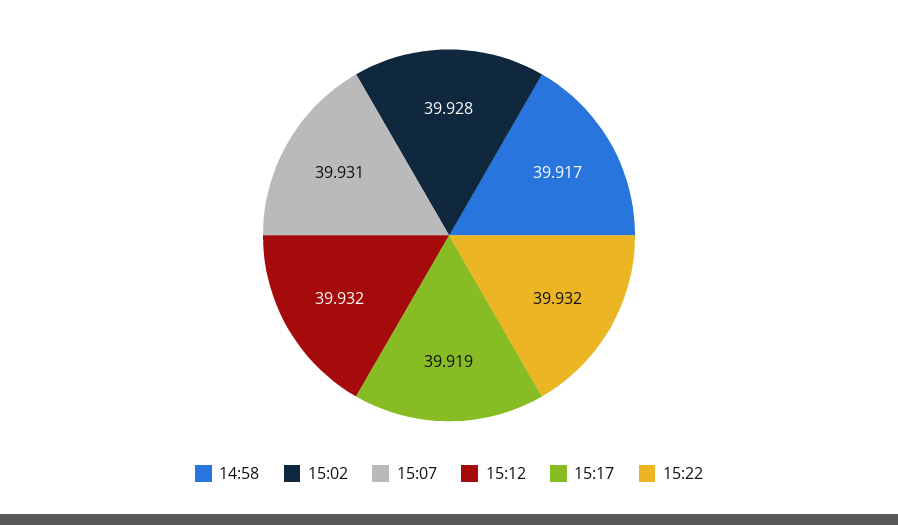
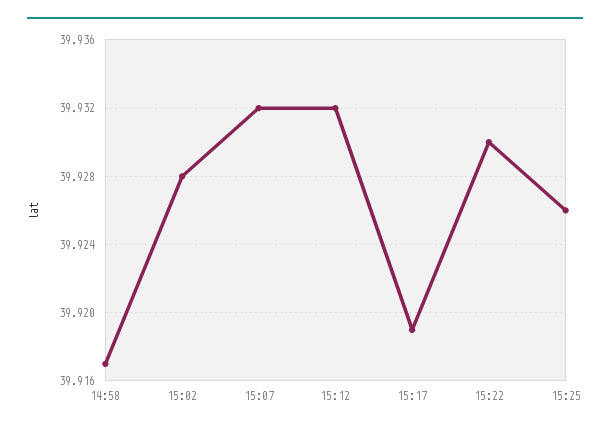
15:07: 39.931 -> 39.932
15:22: 39.932 -> 39.93
15:25: none -> 39.926

